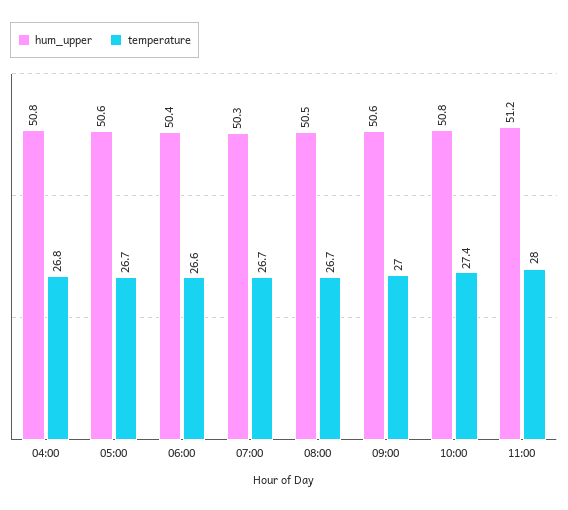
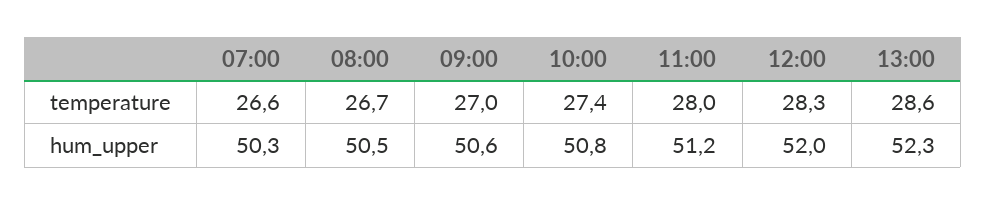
hum_upper, 04:00: 50.8 -> none
temperature, 04:00: 26.8 -> none
hum_upper, 05:00: 50.6 -> none
temperature, 05:00: 26.7 -> none
hum_upper, 06:00: 50.4 -> none
temperature, 06:00: 26.6 -> none
temperature, 07:00: 26.7 -> 26.6
temperature, 12:00: none -> 28.3
temperature, 13:00: none -> 28.6
hum_upper, 12:00: none -> 52
hum_upper, 13:00: none -> 52.3

